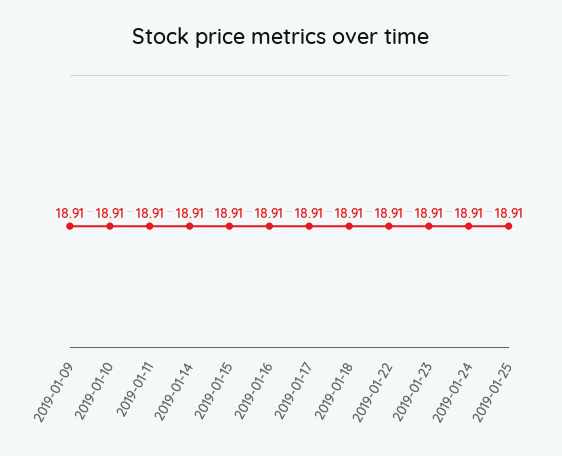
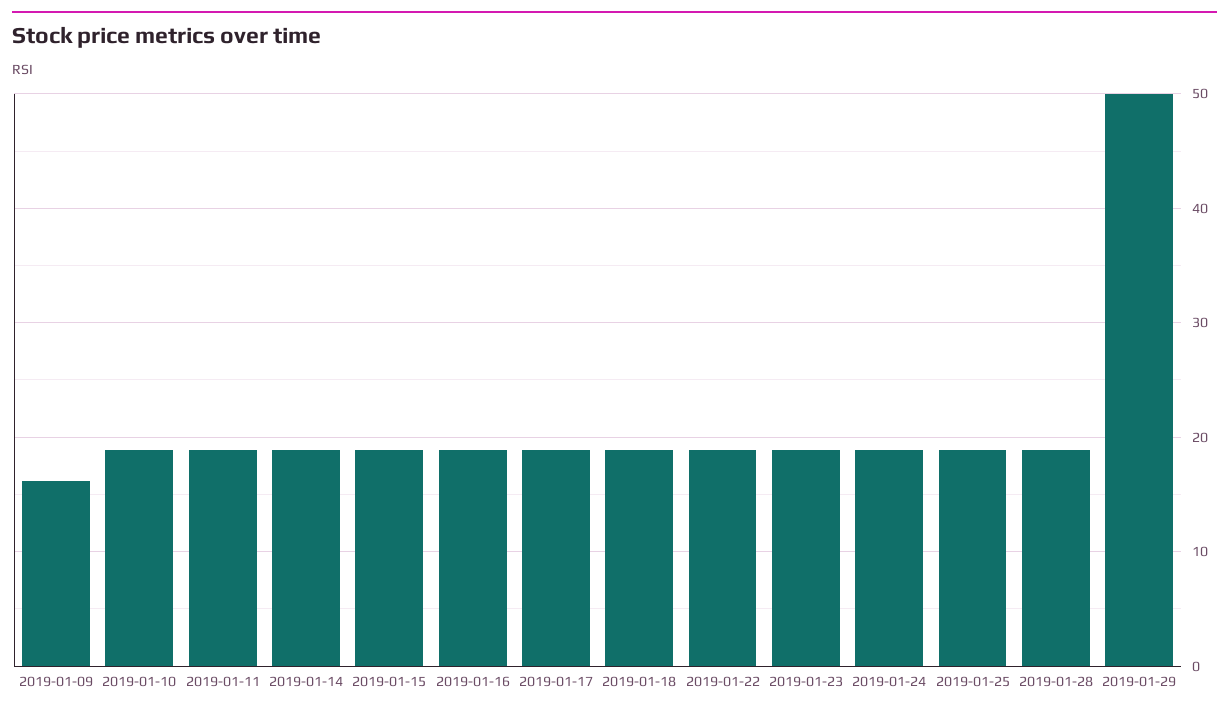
2019-01-09: 18.91 -> 16
2019-01-28: none -> 19
2019-01-29: none -> 50

